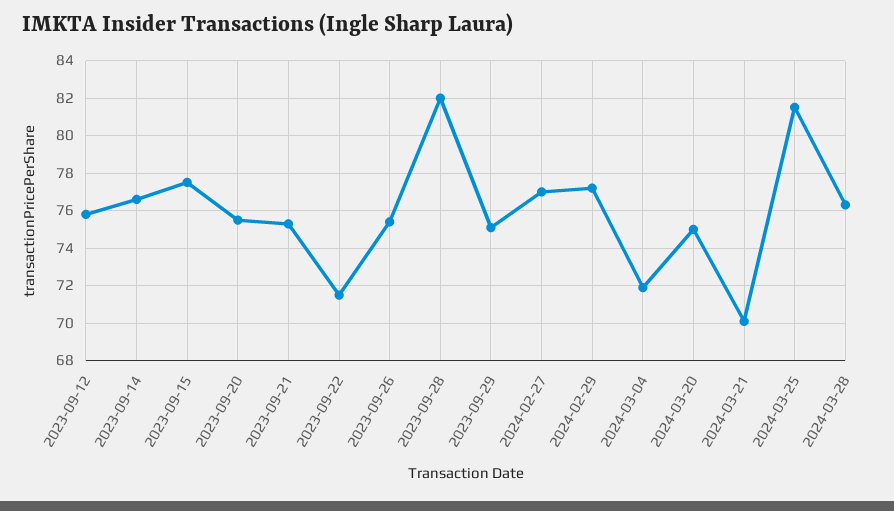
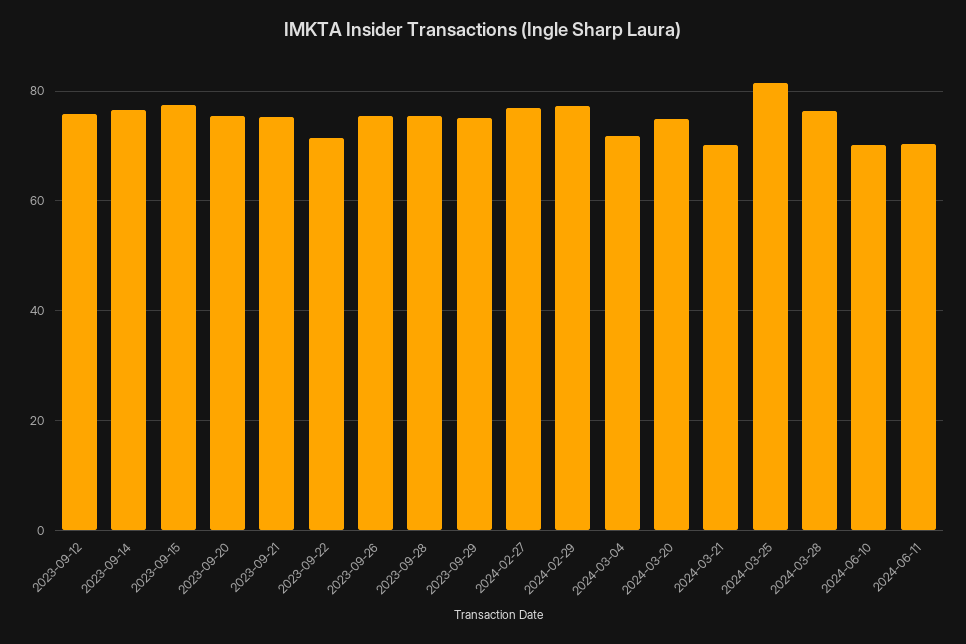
2023-09-28: 82 -> 76
2024-06-10: none -> 70
2024-06-11: none -> 70

